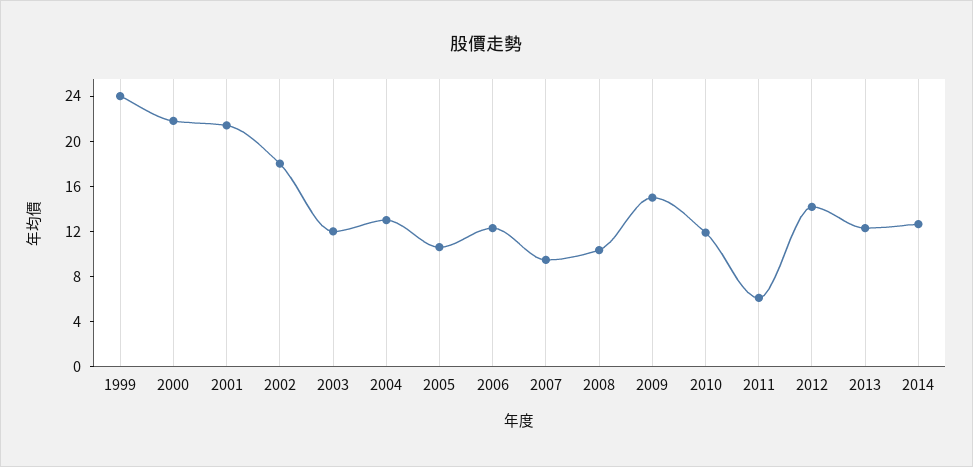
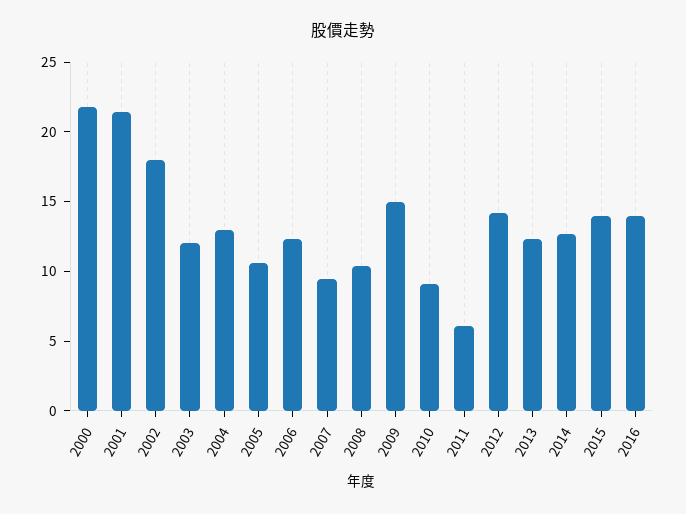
1999: 24 -> none
2010: 12 -> 9
2015: none -> 14
2016: none -> 14

